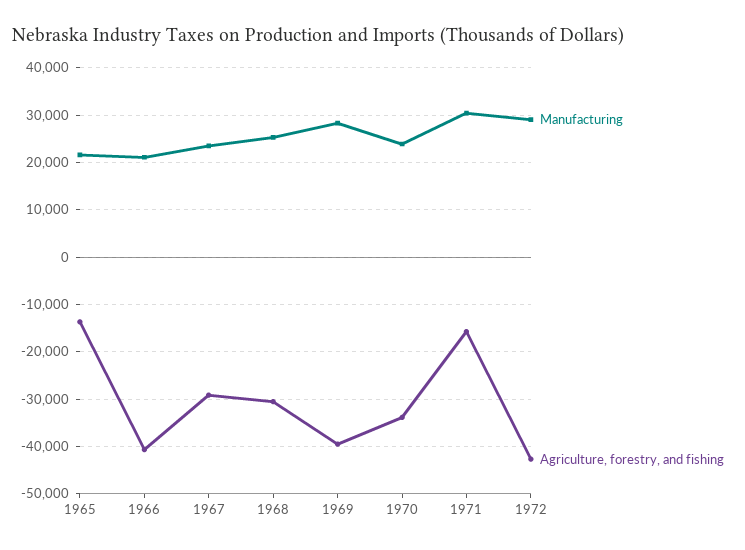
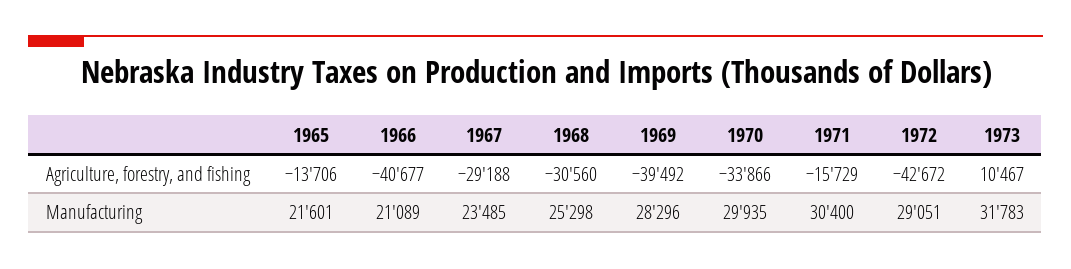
Manufacturing, 1970: 24000 -> 29935
Agriculture, forestry, and fishing, 1973: none -> 10467
Manufacturing, 1973: none -> 31783

